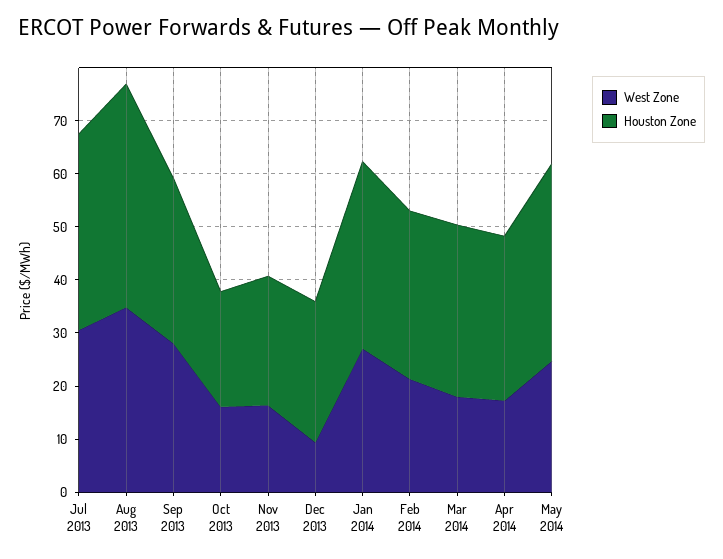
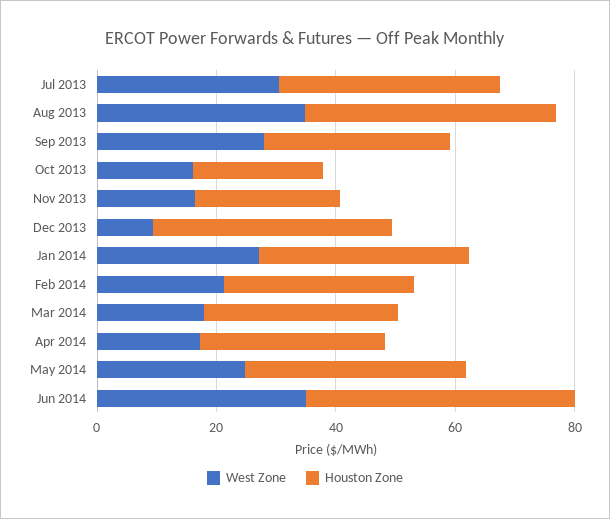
Houston Zone, Dec 2013: 26 -> 40
West Zone, Jun 2014: none -> 35
Houston Zone, Jun 2014: none -> 45

